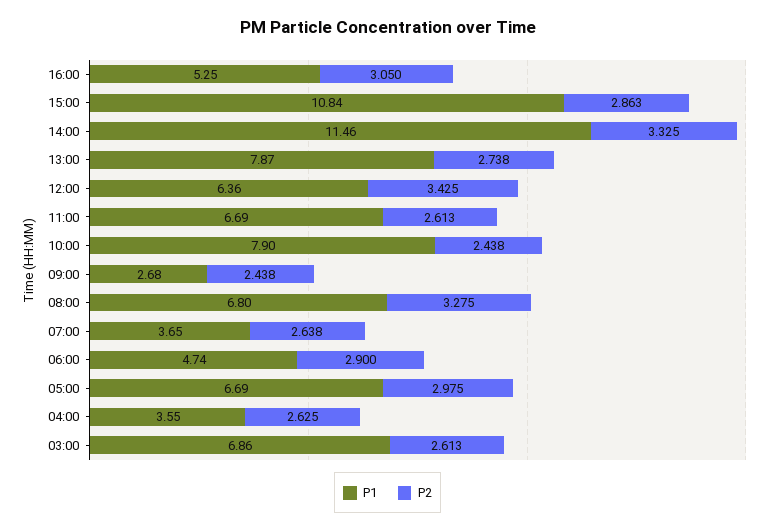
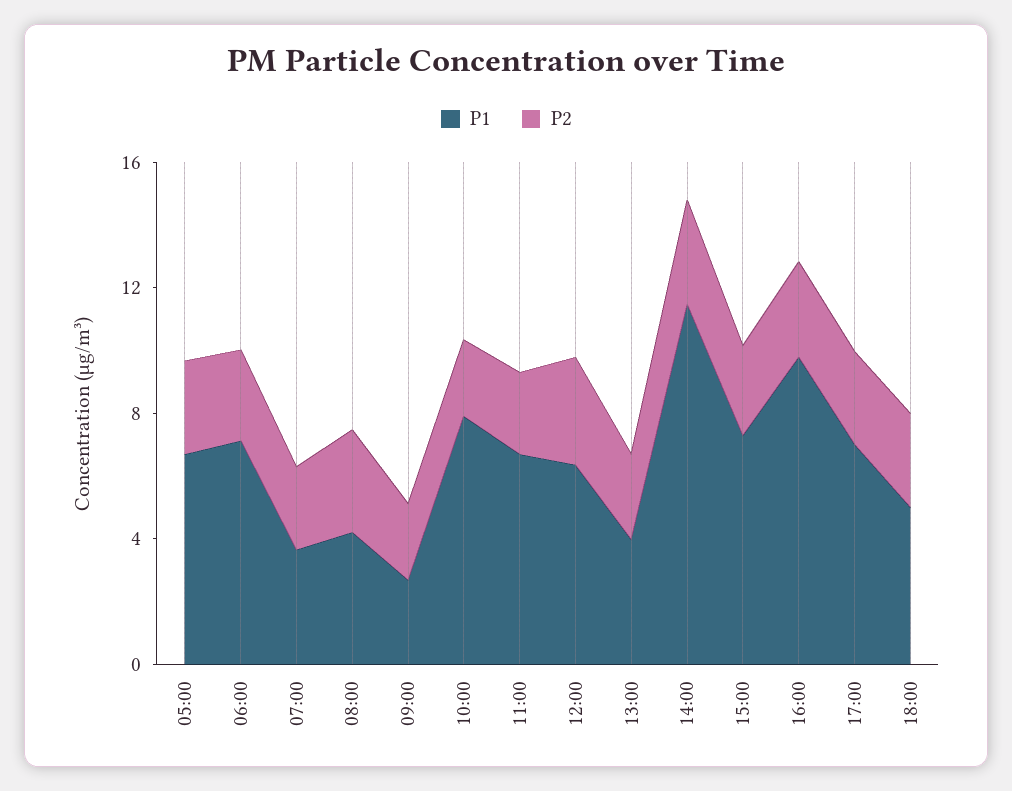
P1, 16:00: 5.25 -> 10
P1, 15:00: 10.84 -> 7
P1, 13:00: 7.87 -> 4
P1, 08:00: 6.8 -> 4
P1, 06:00: 4.74 -> 7
P1, 04:00: 3.55 -> none
P2, 04:00: 2.625 -> none
P1, 03:00: 6.86 -> none
P2, 03:00: 2.613 -> none
P1, 17:00: none -> 7
P2, 17:00: none -> 3
P1, 18:00: none -> 5
P2, 18:00: none -> 3

